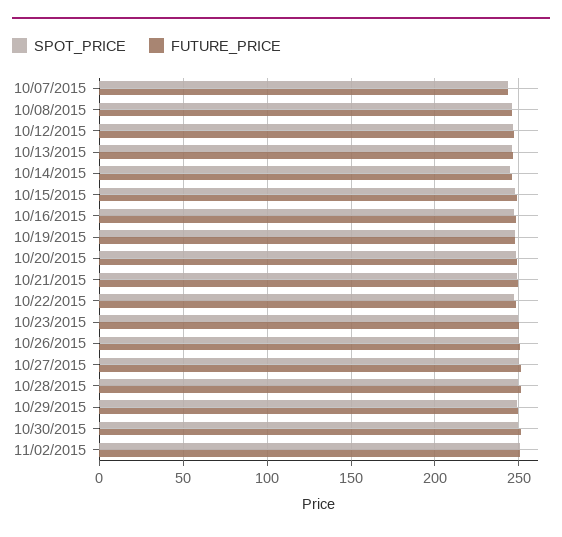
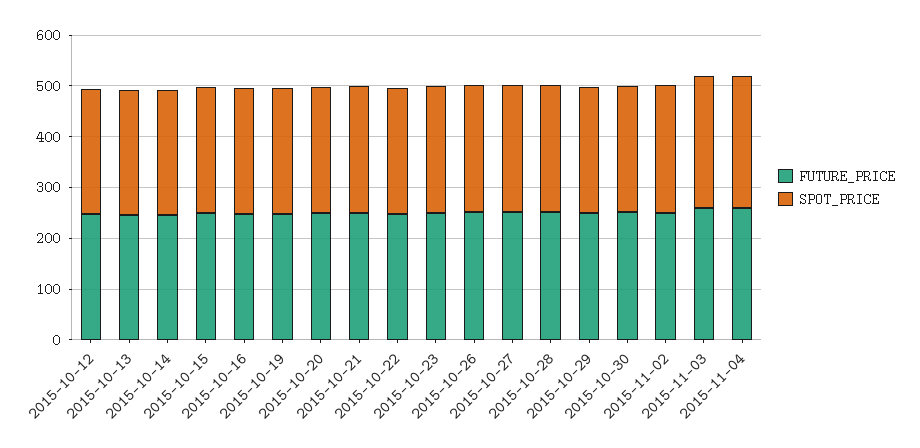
SPOT_PRICE, 10/07/2015: 245 -> none
FUTURE_PRICE, 10/07/2015: 245 -> none
SPOT_PRICE, 10/08/2015: 245 -> none
FUTURE_PRICE, 10/08/2015: 245 -> none
FUTURE_PRICE, 2015-11-03: none -> 260
SPOT_PRICE, 2015-11-03: none -> 260
FUTURE_PRICE, 2015-11-04: none -> 260
SPOT_PRICE, 2015-11-04: none -> 260

